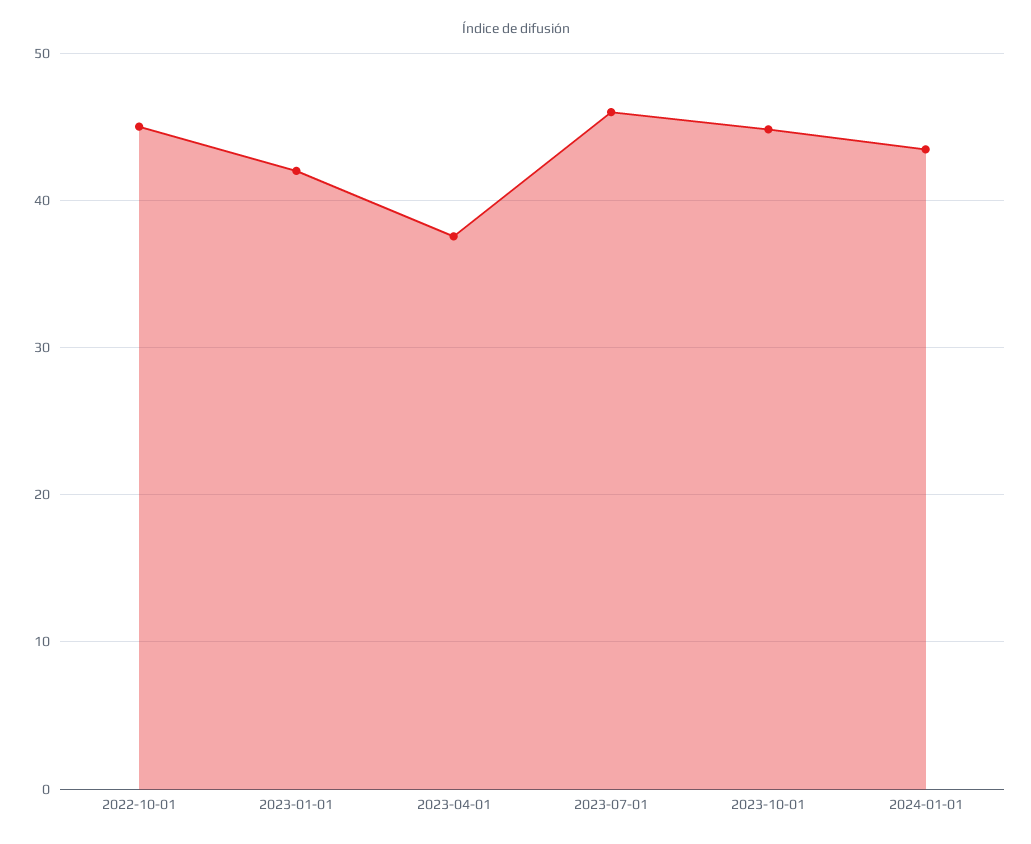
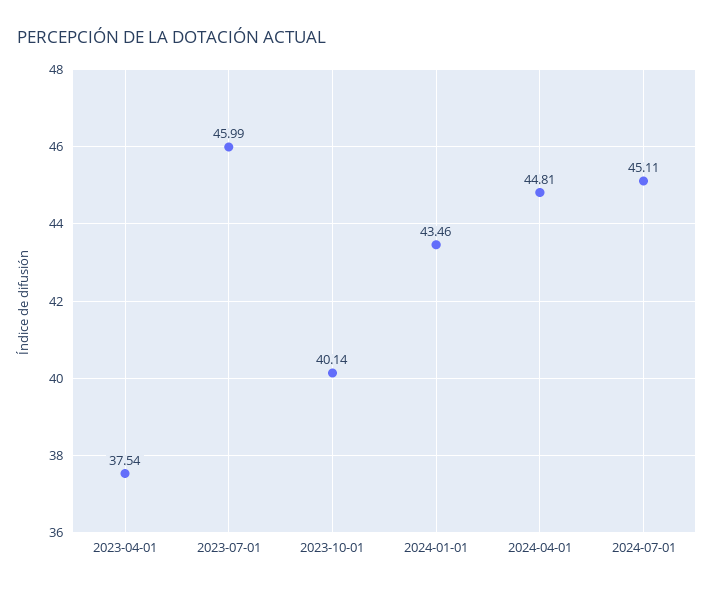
2022-10-01: 45 -> none
2023-01-01: 42 -> none
2023-10-01: 45 -> 40.14
2024-04-01: none -> 44.81
2024-07-01: none -> 45.11

